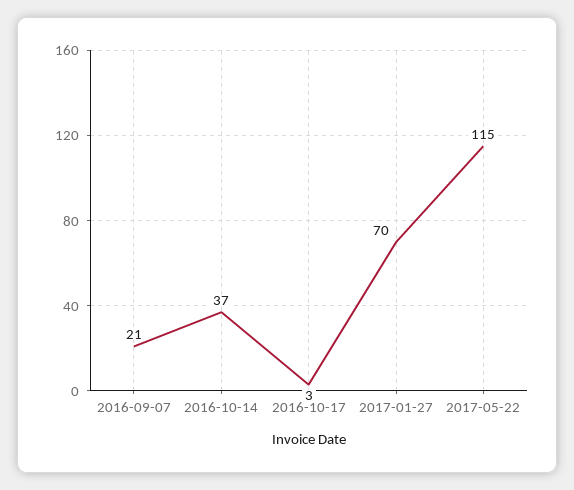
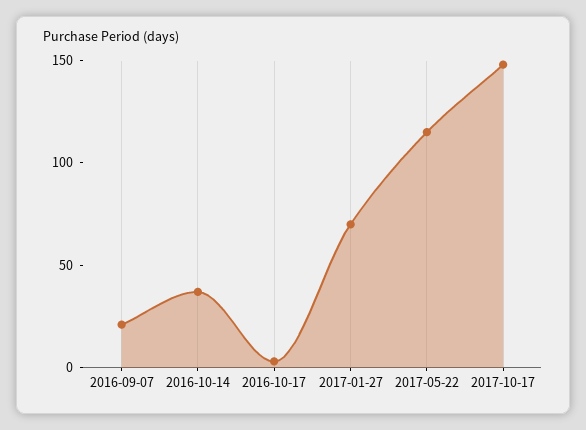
2017-10-17: none -> 150

